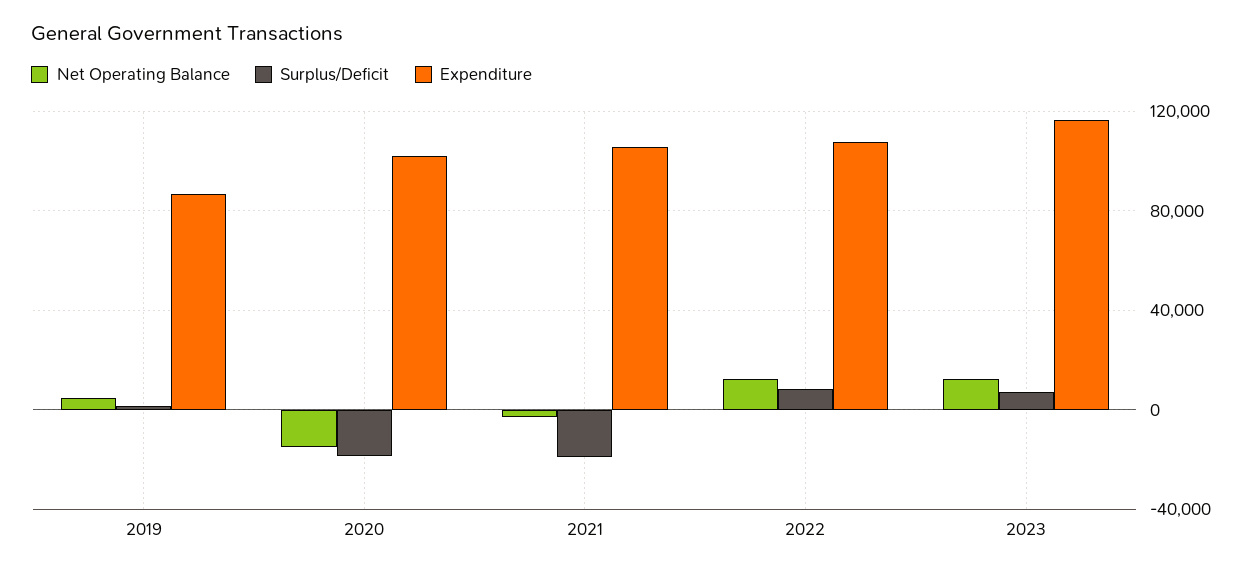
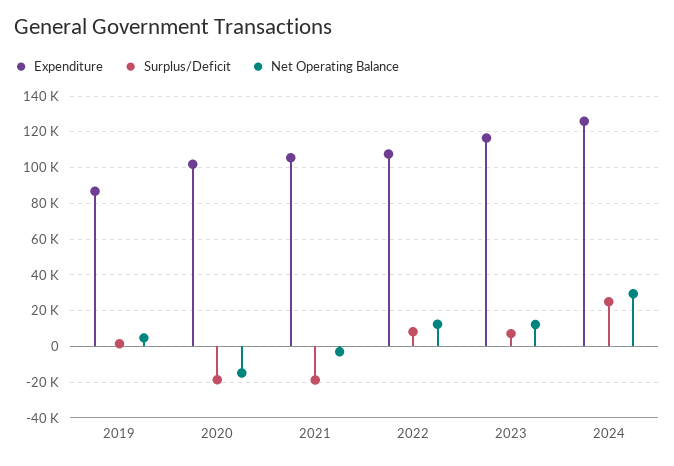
Expenditure, 2024: none -> 125000
Surplus/Deficit, 2024: none -> 25000
Net Operating Balance, 2024: none -> 30000

